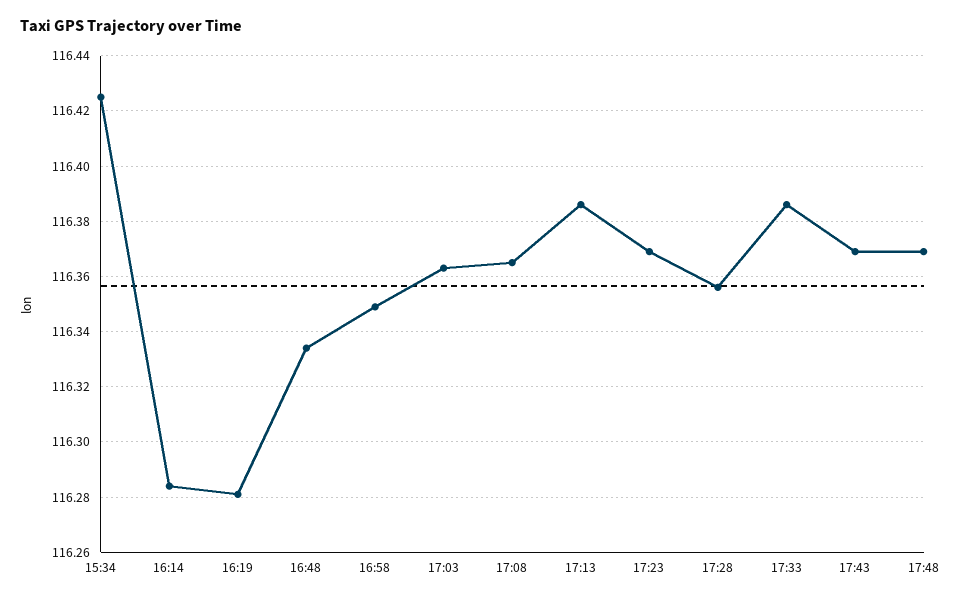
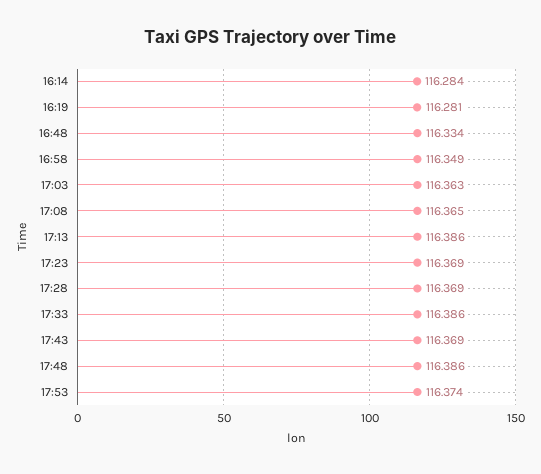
15:34: 116.425 -> none
17:28: 116.355 -> 116.369
17:48: 116.37 -> 116.386
17:53: none -> 116.374

